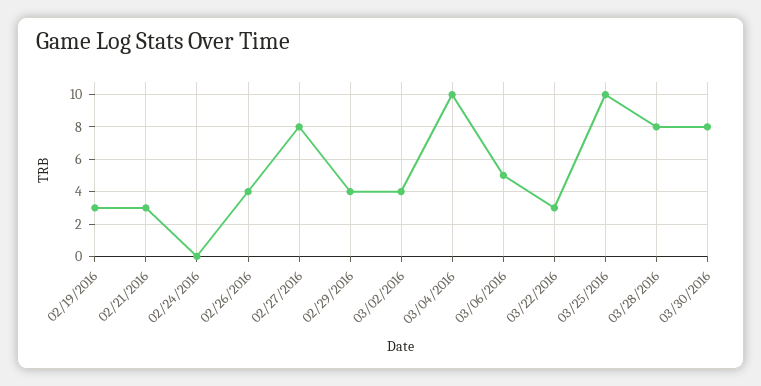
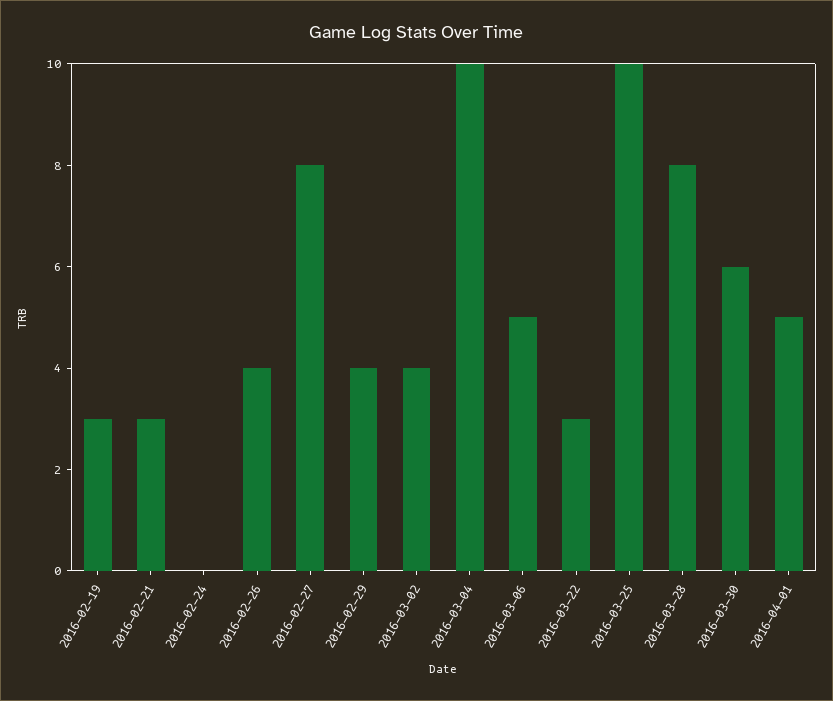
03/30/2016: 8 -> 6
2016-04-01: none -> 5

